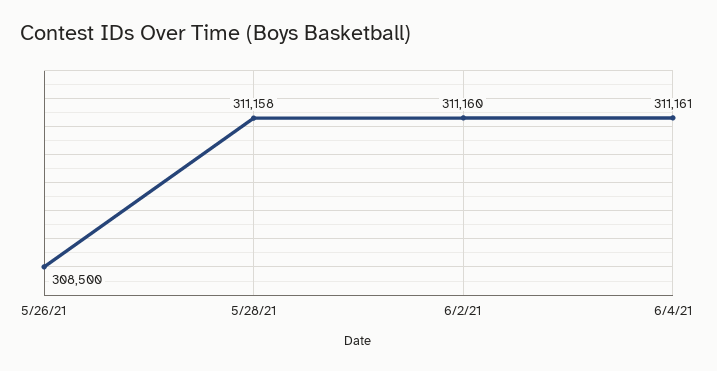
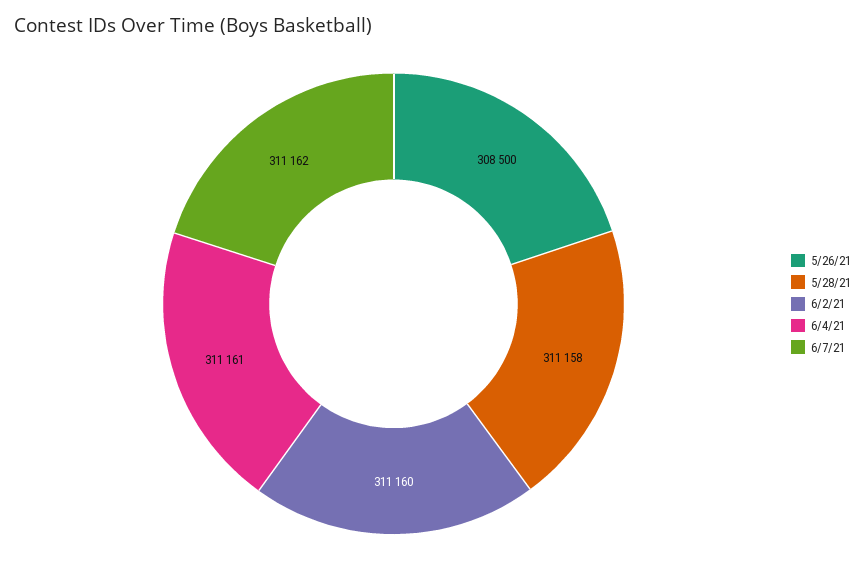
6/7/21: none -> 311162

